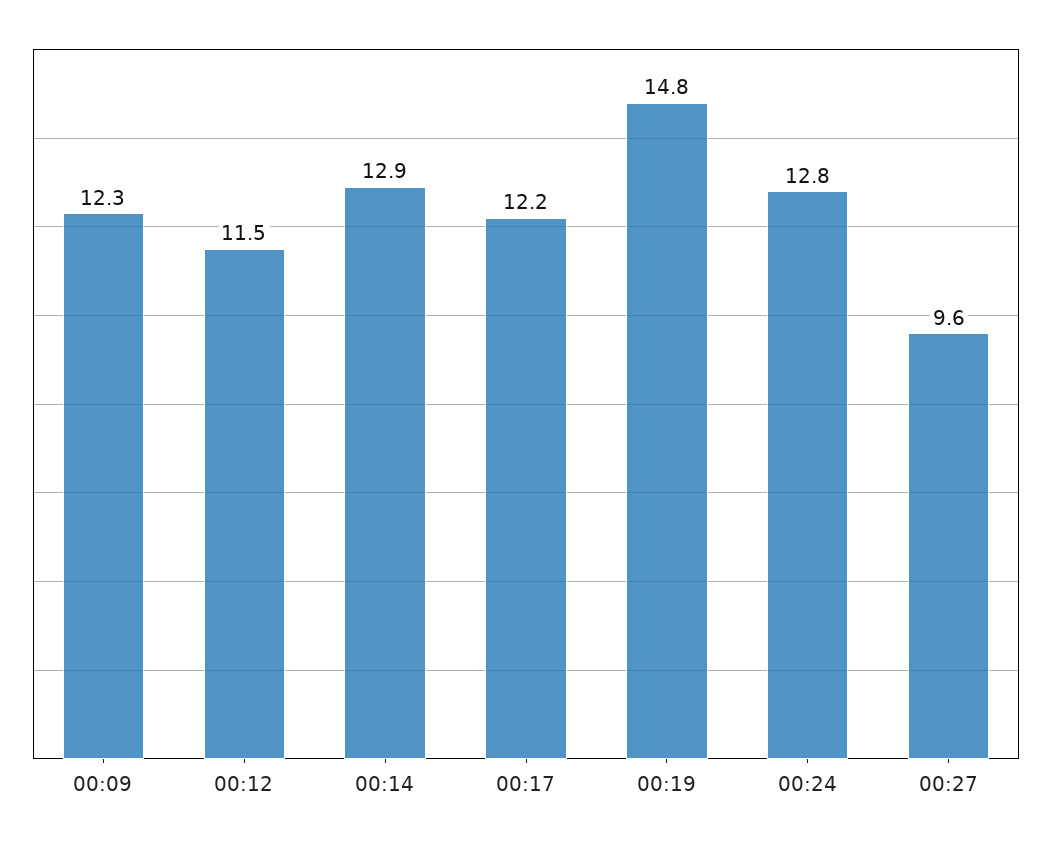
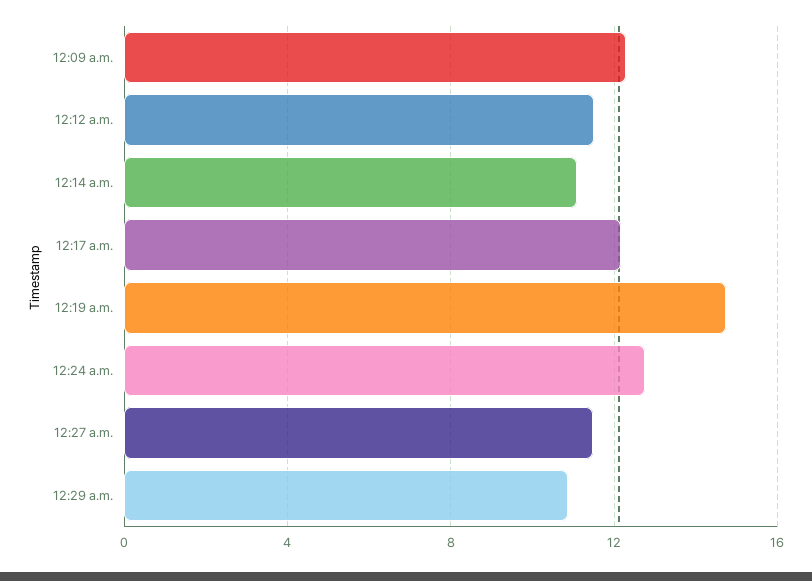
00:14: 12.9 -> 11
00:27: 9.6 -> 11.5
12:29 a.m.: none -> 11

